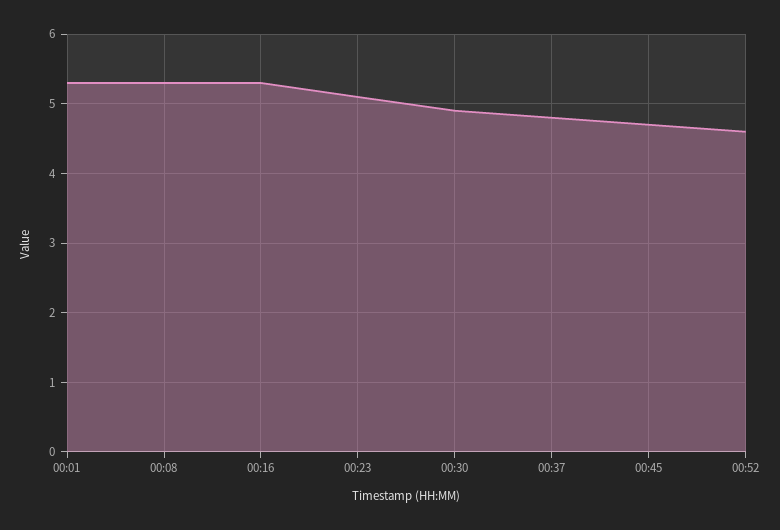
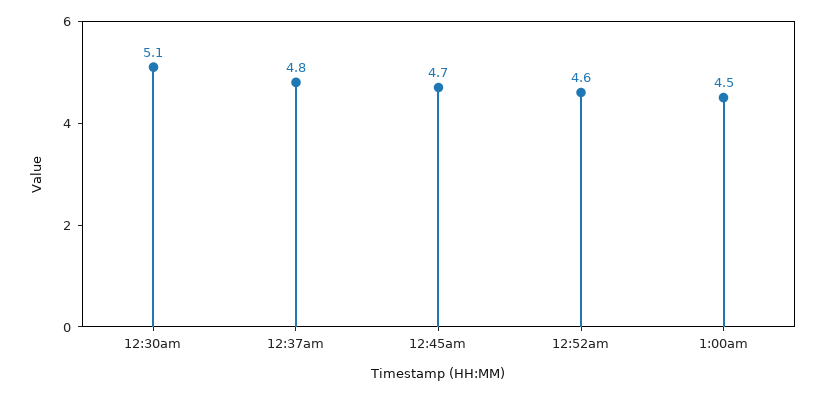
00:01: 5.3 -> none
00:08: 5.3 -> none
00:16: 5.3 -> none
00:23: 5.1 -> none
00:30: 4.9 -> 5.1
1:00am: none -> 4.5

